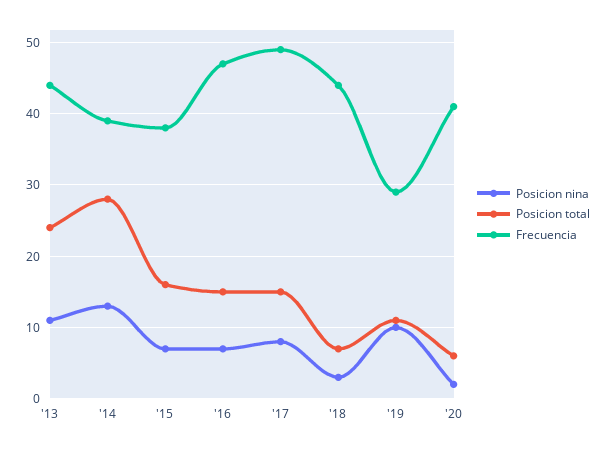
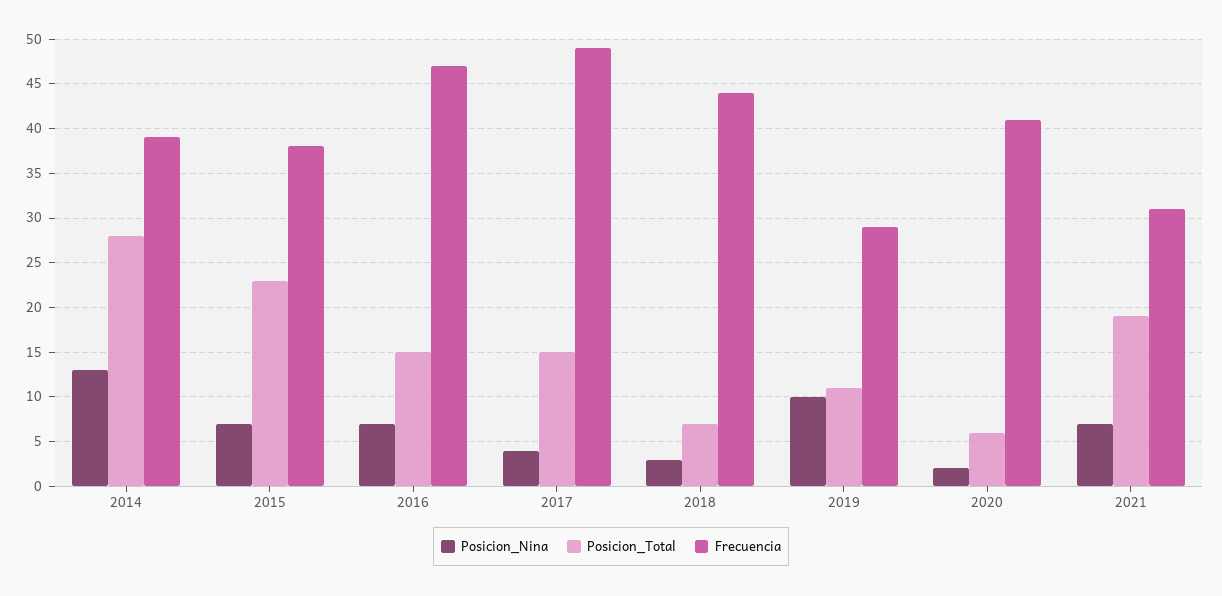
Posicion nina, '13: 11 -> none
Posicion total, '13: 24 -> none
Frecuencia, '13: 44 -> none
Posicion total, '15: 16 -> 23
Posicion nina, '17: 8 -> 4
Posicion nina, 2021: none -> 7
Posicion total, 2021: none -> 19
Frecuencia, 2021: none -> 31

